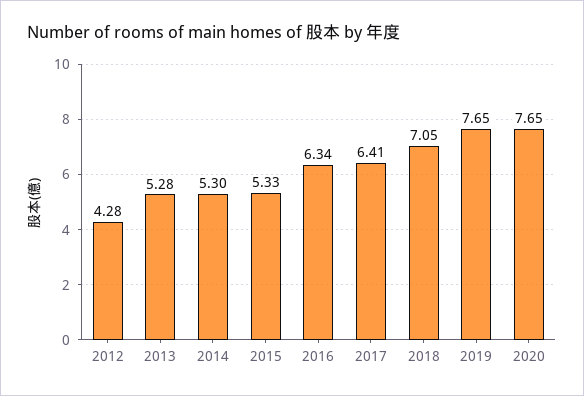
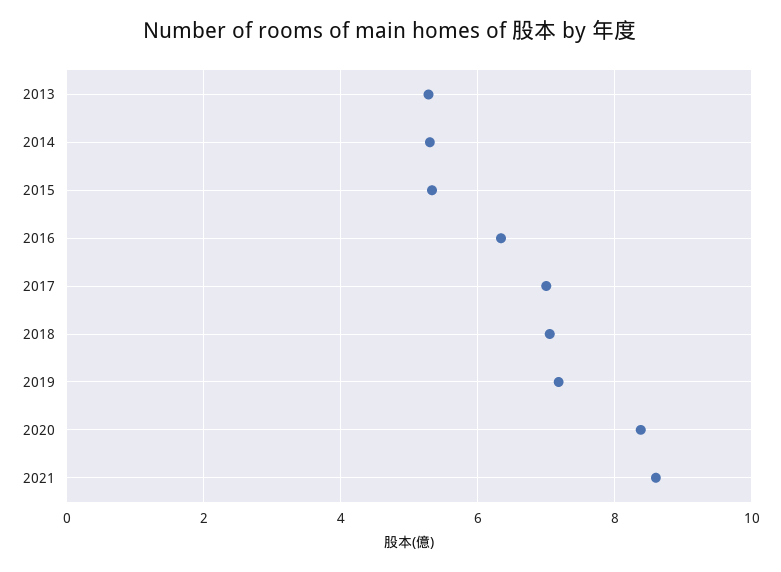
2012: 4.28 -> none
2017: 6.41 -> 7
2019: 7.65 -> 7.2
2020: 7.65 -> 8.4
2021: none -> 8.6

